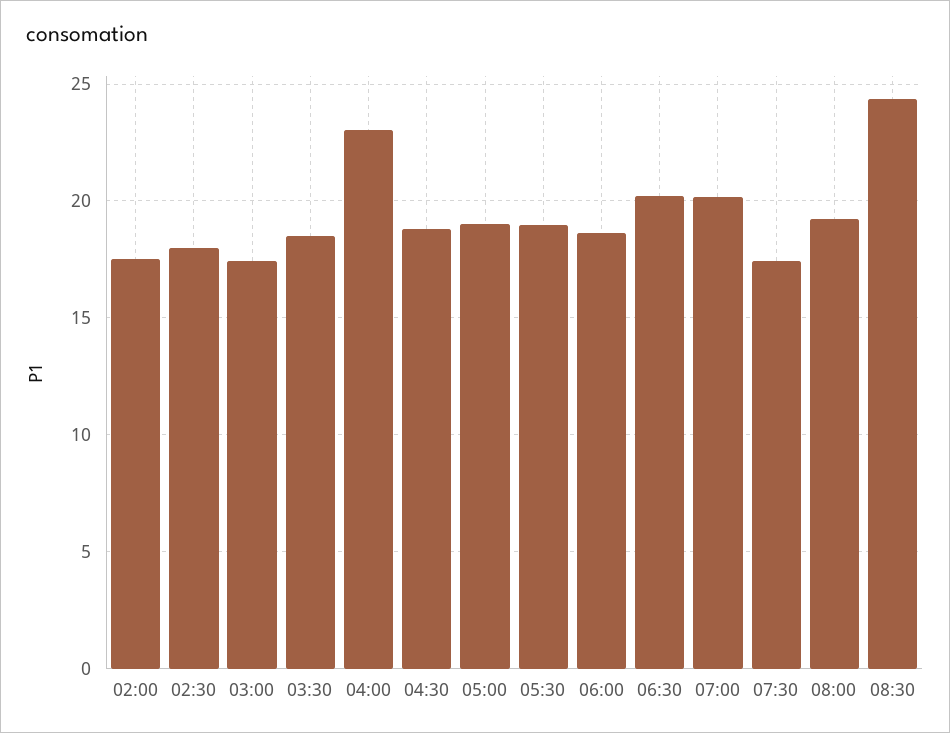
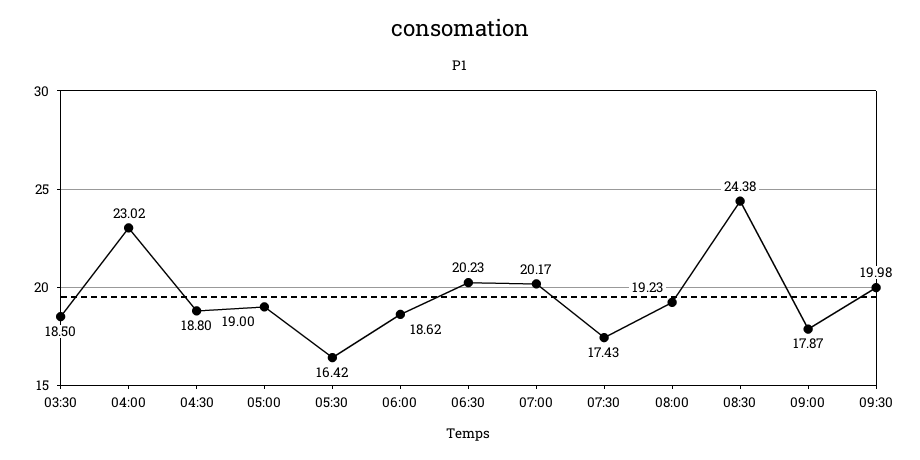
02:00: 17.5 -> none
02:30: 18 -> none
03:00: 17.5 -> none
05:30: 19 -> 16.42
09:00: none -> 17.87
09:30: none -> 19.98

